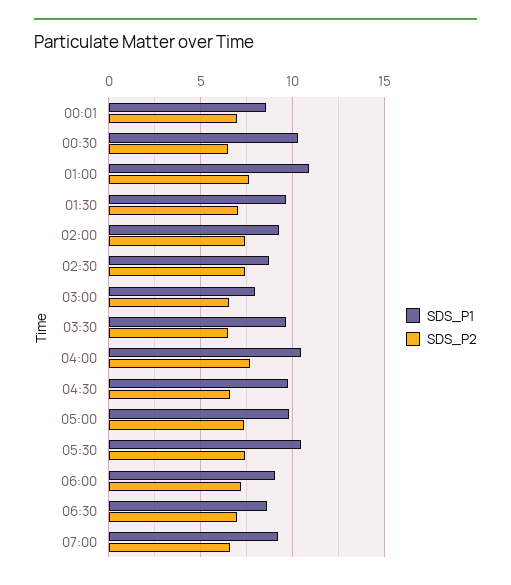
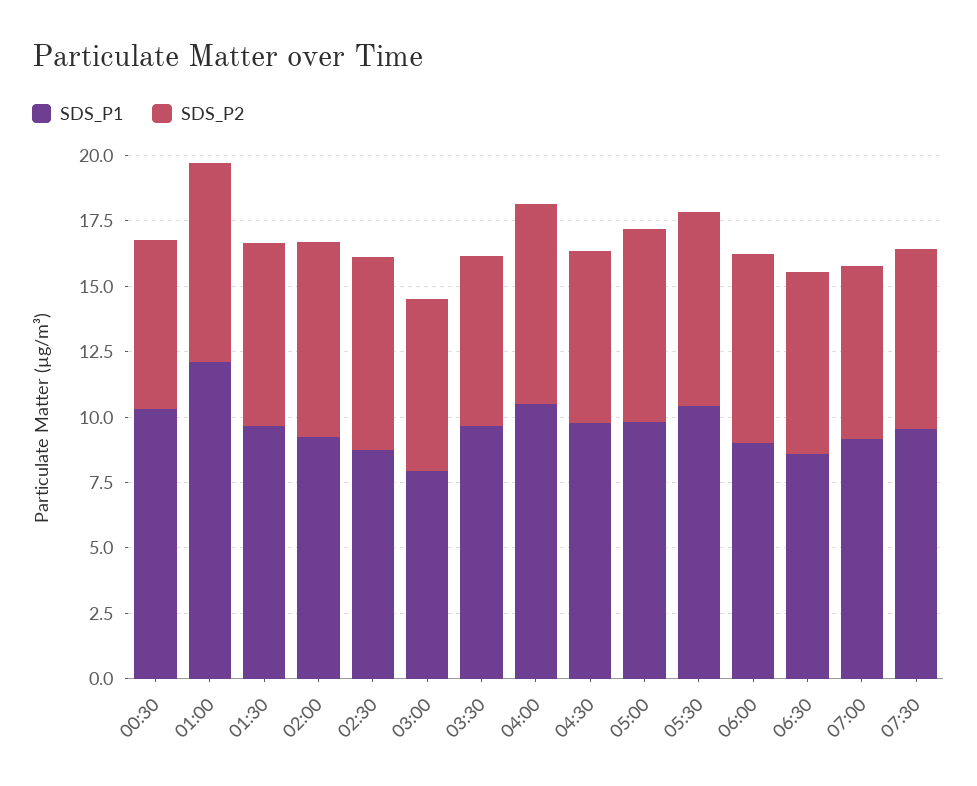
SDS_P1, 00:01: 8.5 -> none
SDS_P2, 00:01: 7 -> none
SDS_P1, 01:00: 11 -> 12
SDS_P1, 07:30: none -> 9.5
SDS_P2, 07:30: none -> 7

